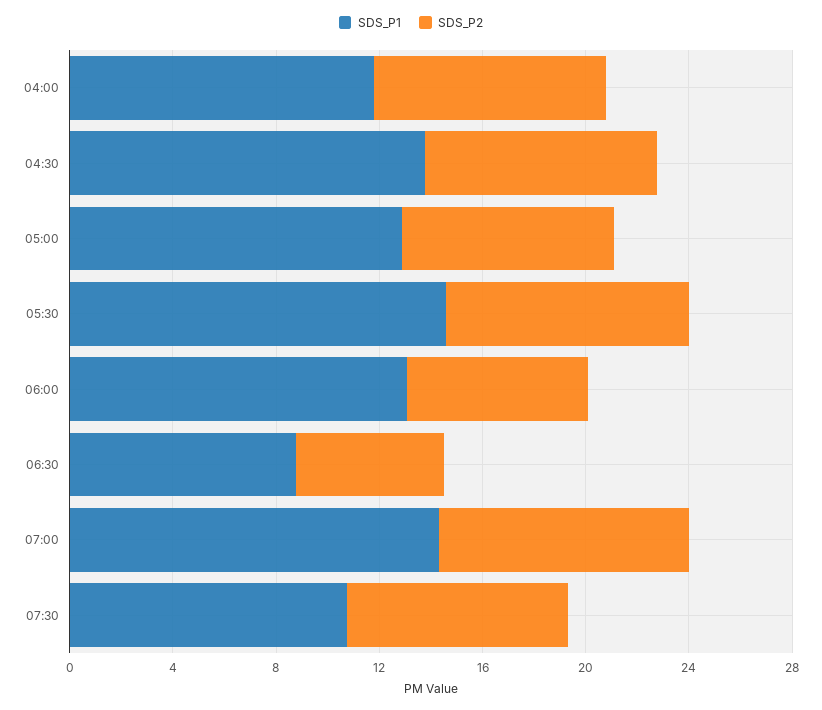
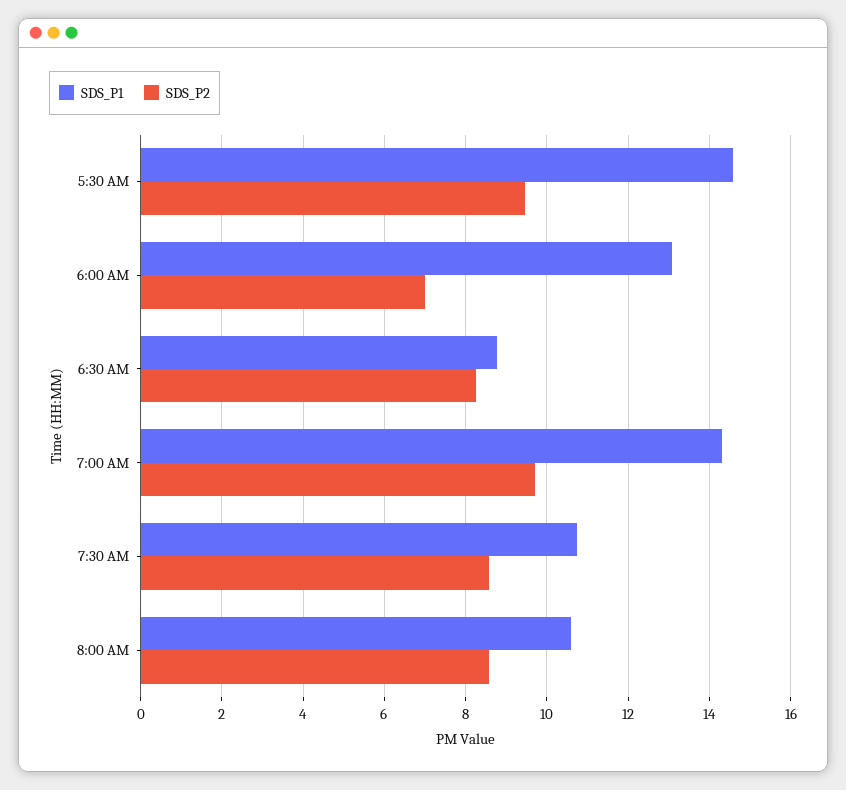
SDS_P1, 04:00: 12 -> none
SDS_P2, 04:00: 9 -> none
SDS_P1, 04:30: 14 -> none
SDS_P2, 04:30: 9 -> none
SDS_P1, 05:00: 13 -> none
SDS_P2, 05:00: 8 -> none
SDS_P2, 06:30: 6 -> 8.2
SDS_P1, 8:00 AM: none -> 10.6
SDS_P2, 8:00 AM: none -> 8.6

